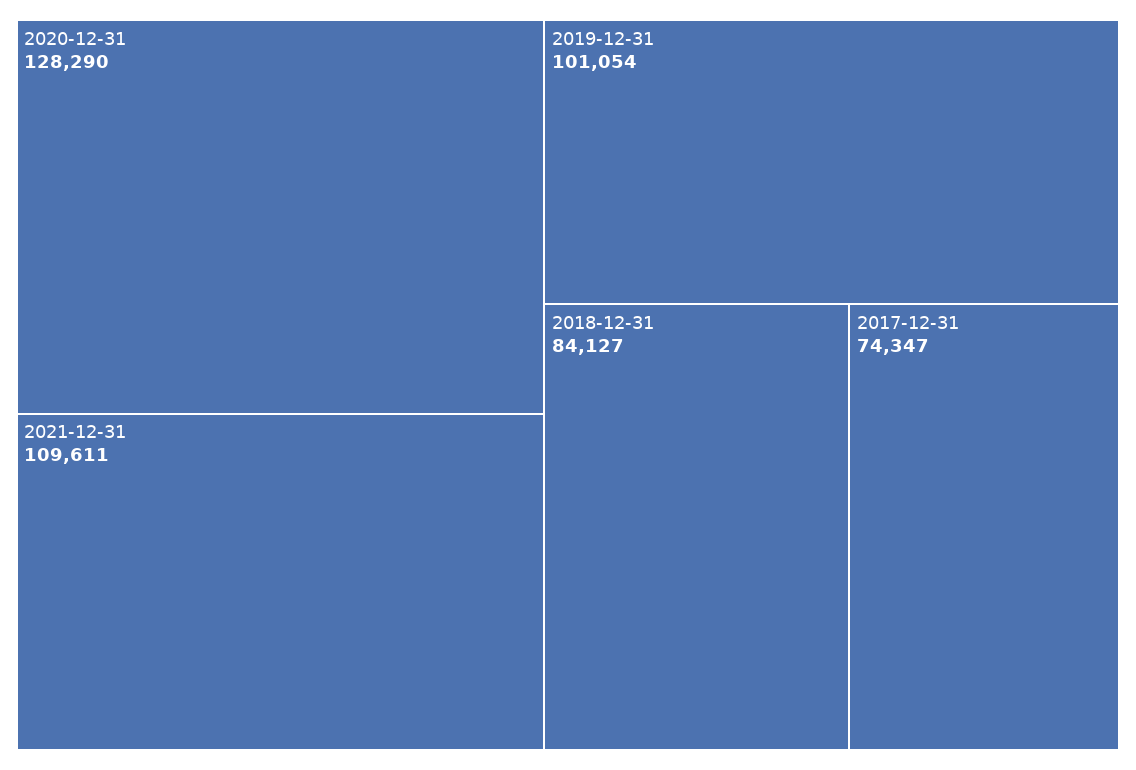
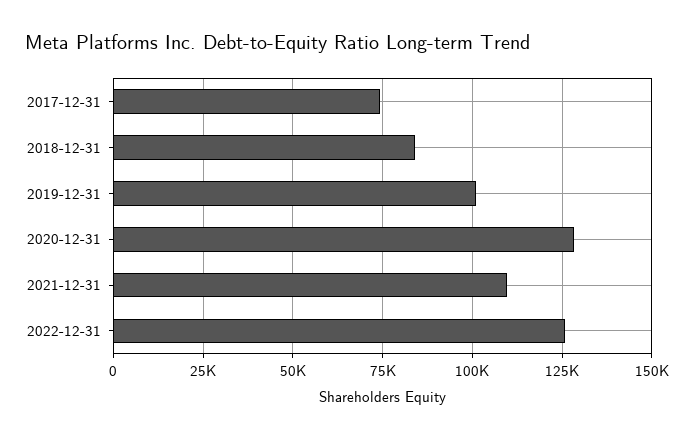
2022-12-31: none -> 125000

